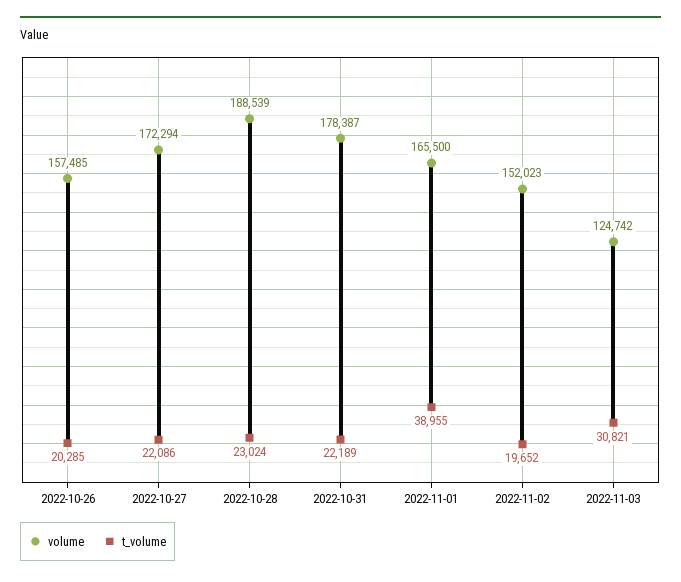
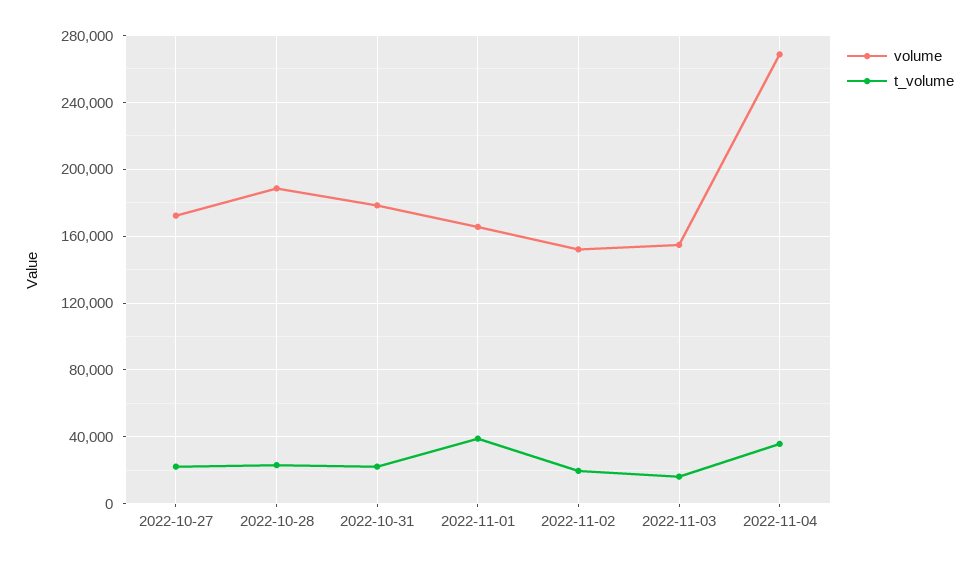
volume, 2022-10-26: 157485 -> none
t_volume, 2022-10-26: 20285 -> none
volume, 2022-11-03: 124742 -> 155000
t_volume, 2022-11-03: 30821 -> 15000
volume, 2022-11-04: none -> 270000
t_volume, 2022-11-04: none -> 35000

